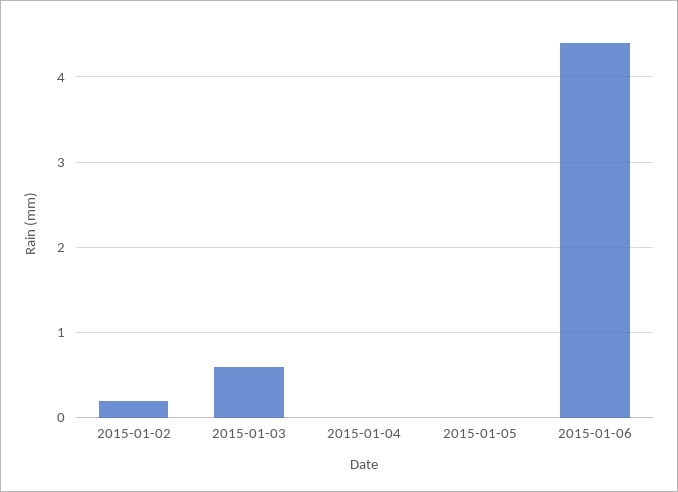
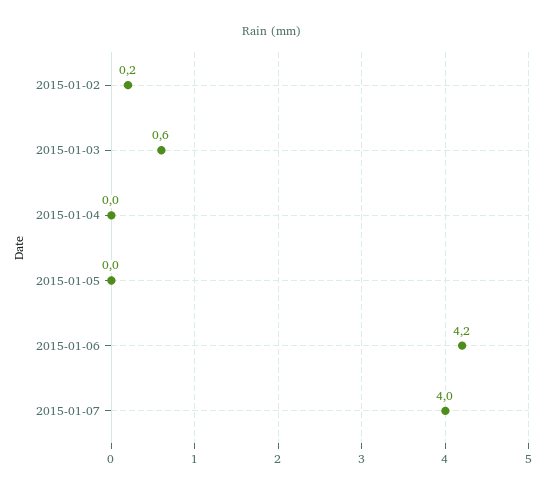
2015-01-06: 4.4 -> 4.2
2015-01-07: none -> 4

